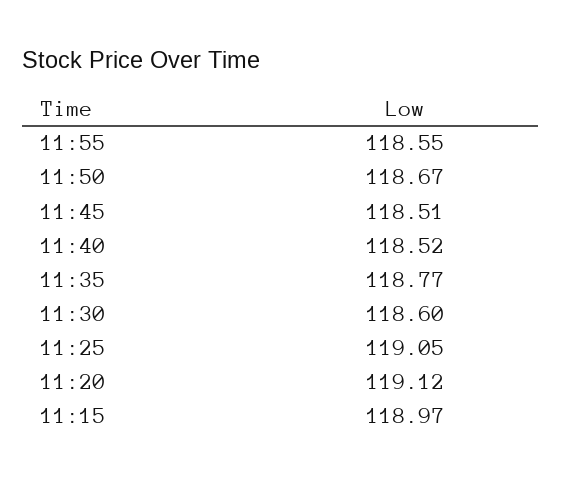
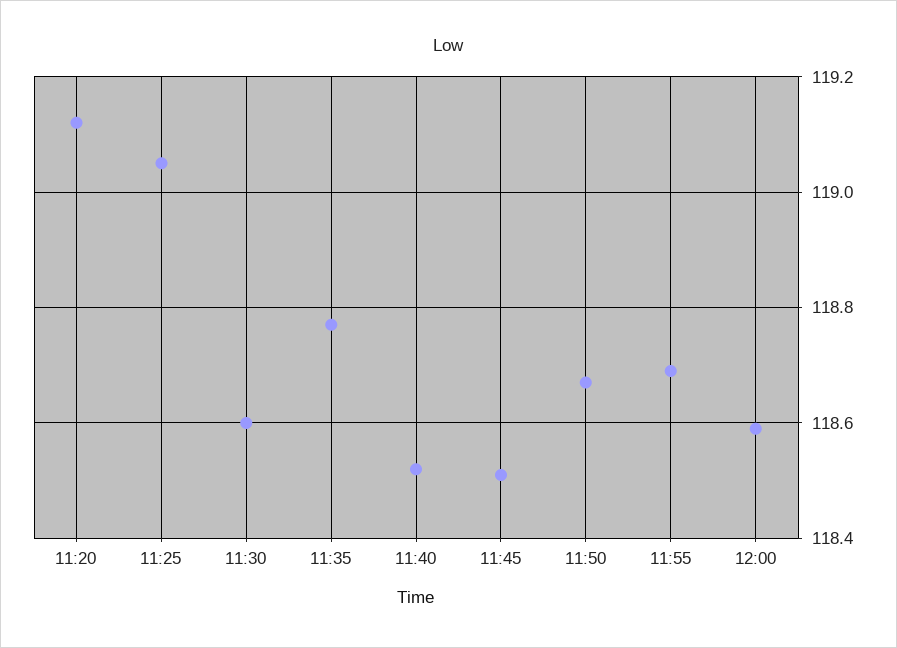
11:55: 118.55 -> 118.7
11:15: 118.97 -> none
12:00: none -> 118.6

